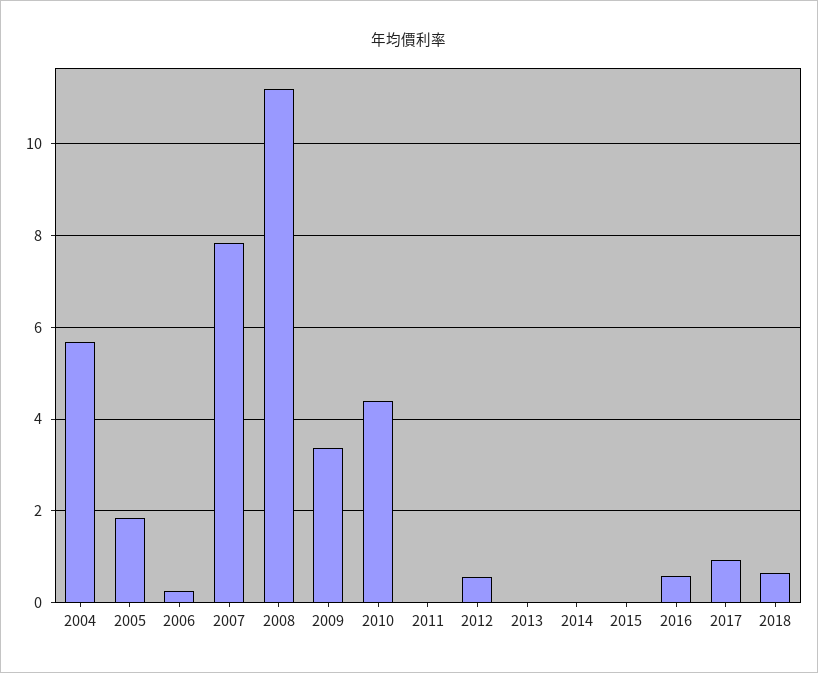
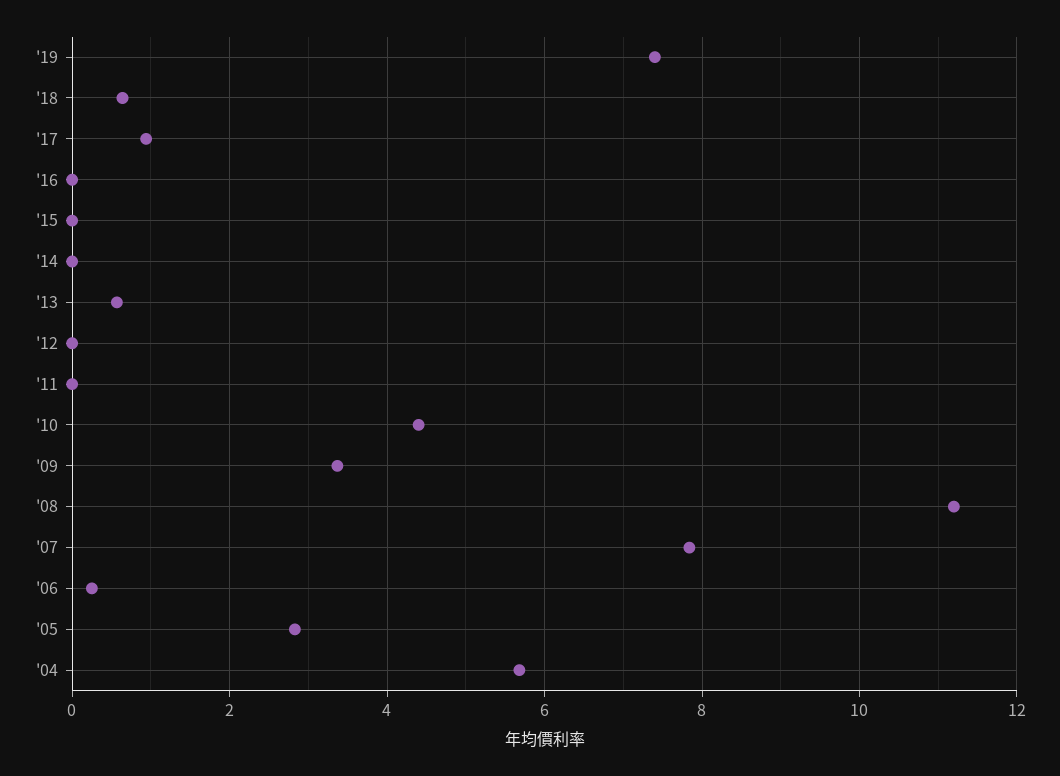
2005: 1.8 -> 2.8
2012: 0.6 -> 0
2013: 0 -> 0.6
2016: 0.6 -> 0
'19: none -> 7.4

